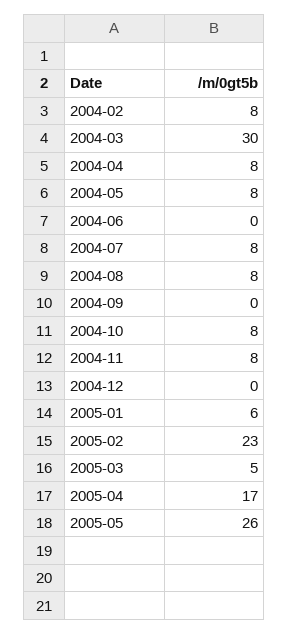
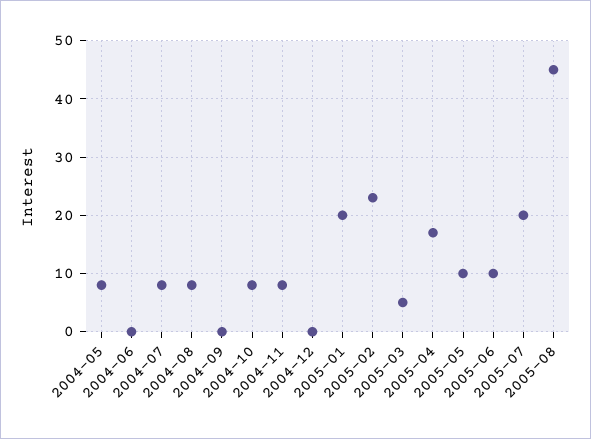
2004-02: 8 -> none
2004-03: 30 -> none
2004-04: 8 -> none
2005-01: 6 -> 20
2005-05: 26 -> 10
2005-06: none -> 10
2005-07: none -> 20
2005-08: none -> 45

